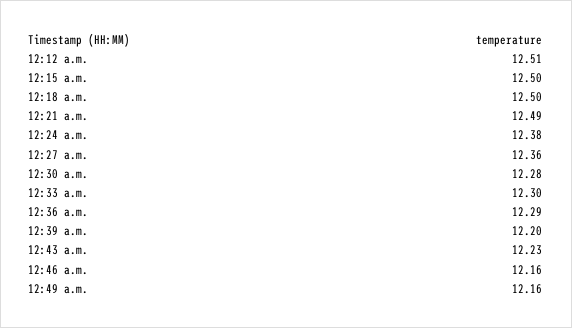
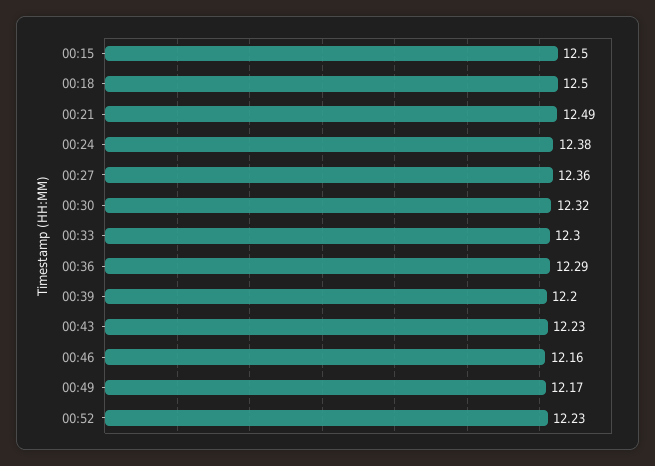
12:12 a.m.: 12.51 -> none
12:30 a.m.: 12.28 -> 12.32
12:49 a.m.: 12.16 -> 12.17
00:52: none -> 12.23

